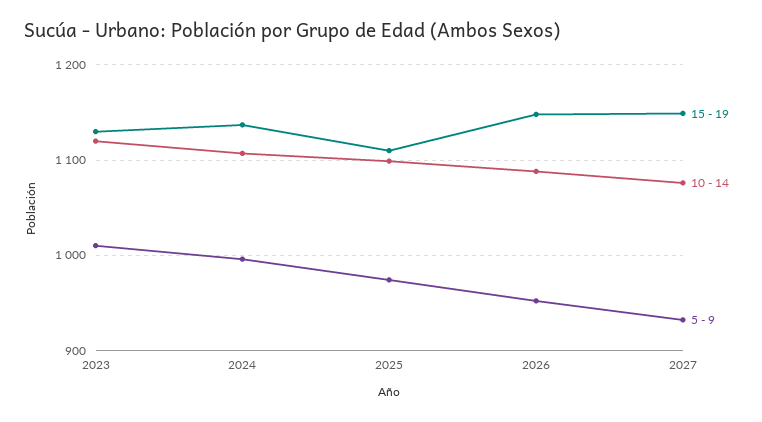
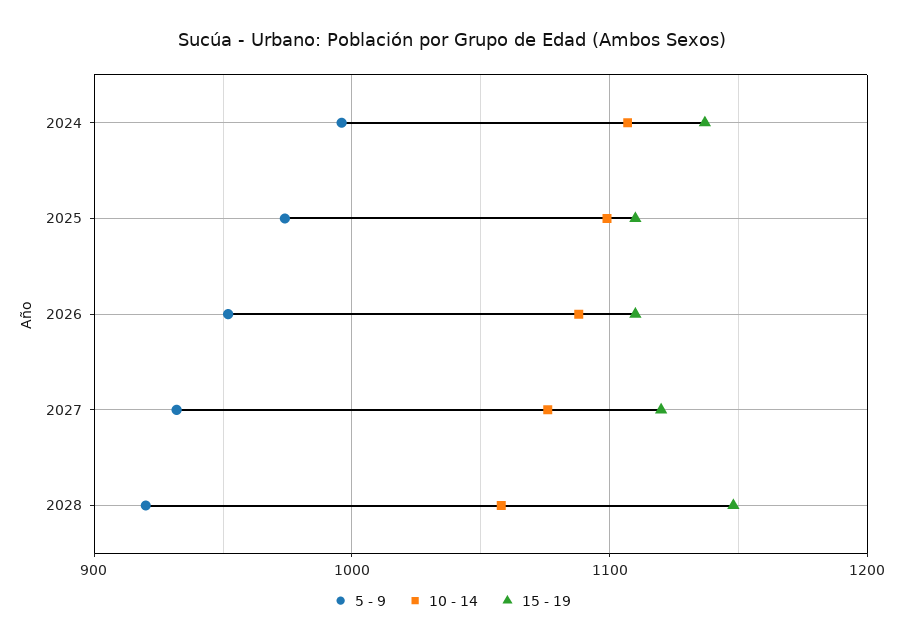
15 - 19, 2023: 1130 -> none
10 - 14, 2023: 1120 -> none
5 - 9, 2023: 1010 -> none
15 - 19, 2026: 1150 -> 1110
15 - 19, 2027: 1150 -> 1120
5 - 9, 2028: none -> 920
10 - 14, 2028: none -> 1060
15 - 19, 2028: none -> 1150

